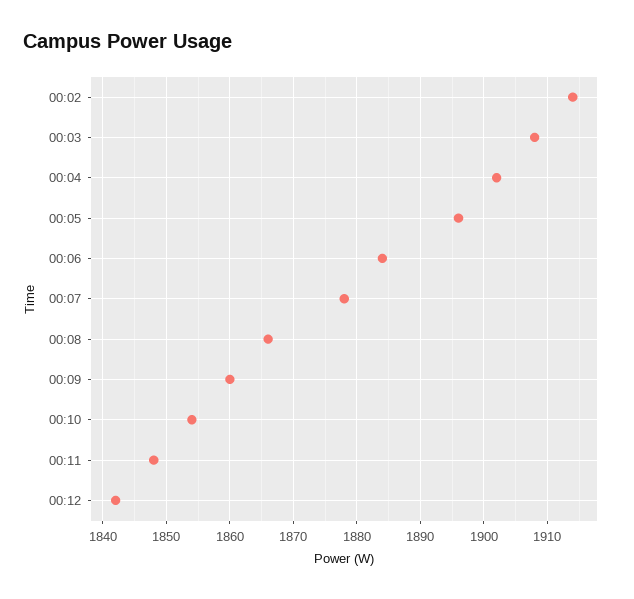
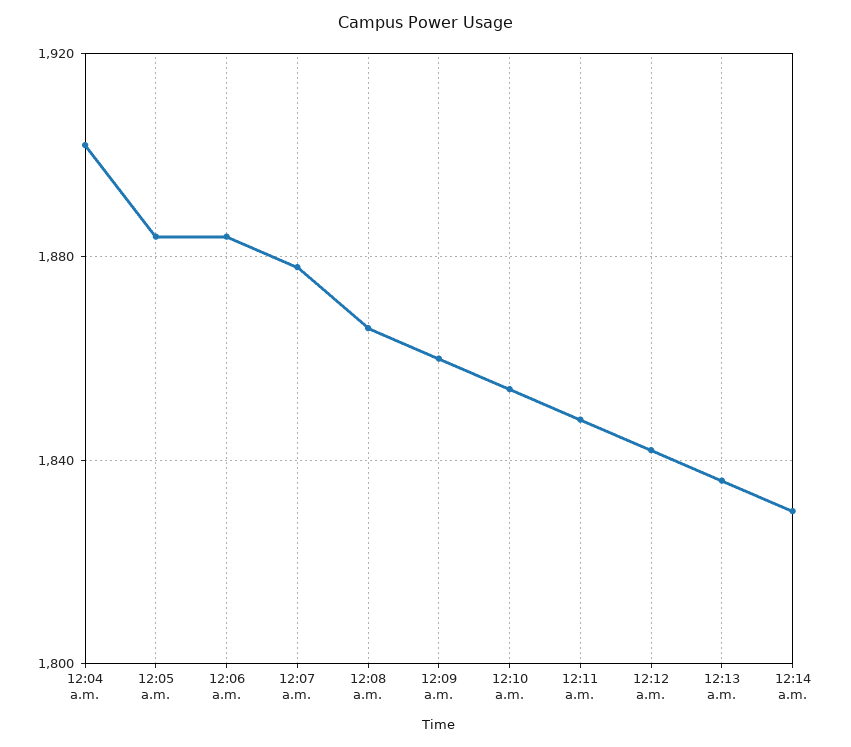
00:02: 1914 -> none
00:03: 1908 -> none
00:05: 1896 -> 1885
12:13 a.m.: none -> 1835
12:14 a.m.: none -> 1830

